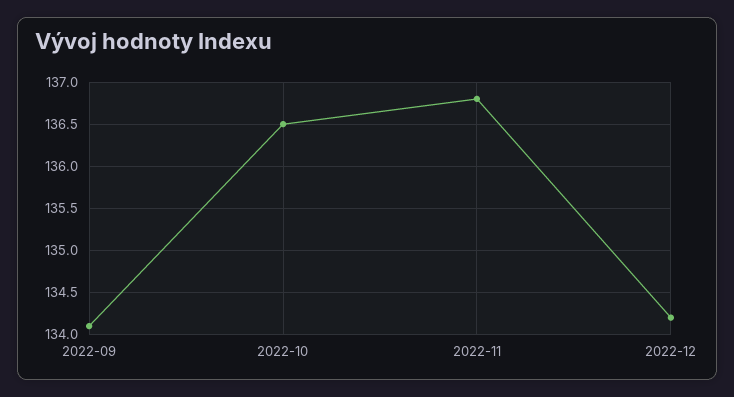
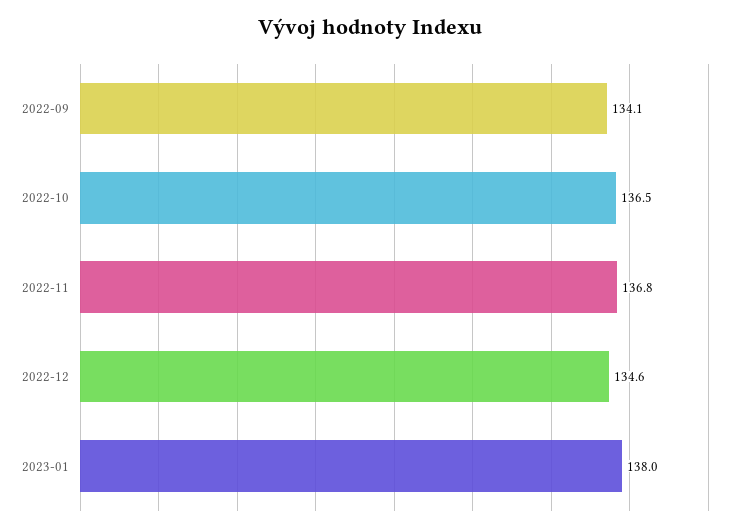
2022-12: 134.2 -> 134.6
2023-01: none -> 138

